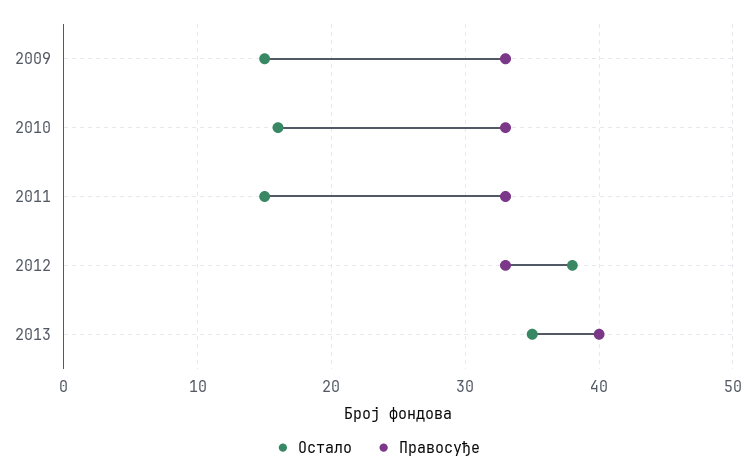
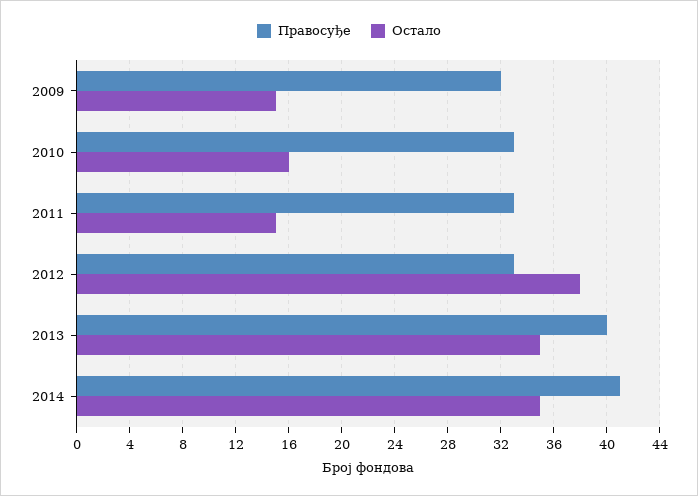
Правосуђе, 2009: 33 -> 32
Правосуђе, 2014: none -> 41
Остало, 2014: none -> 35

